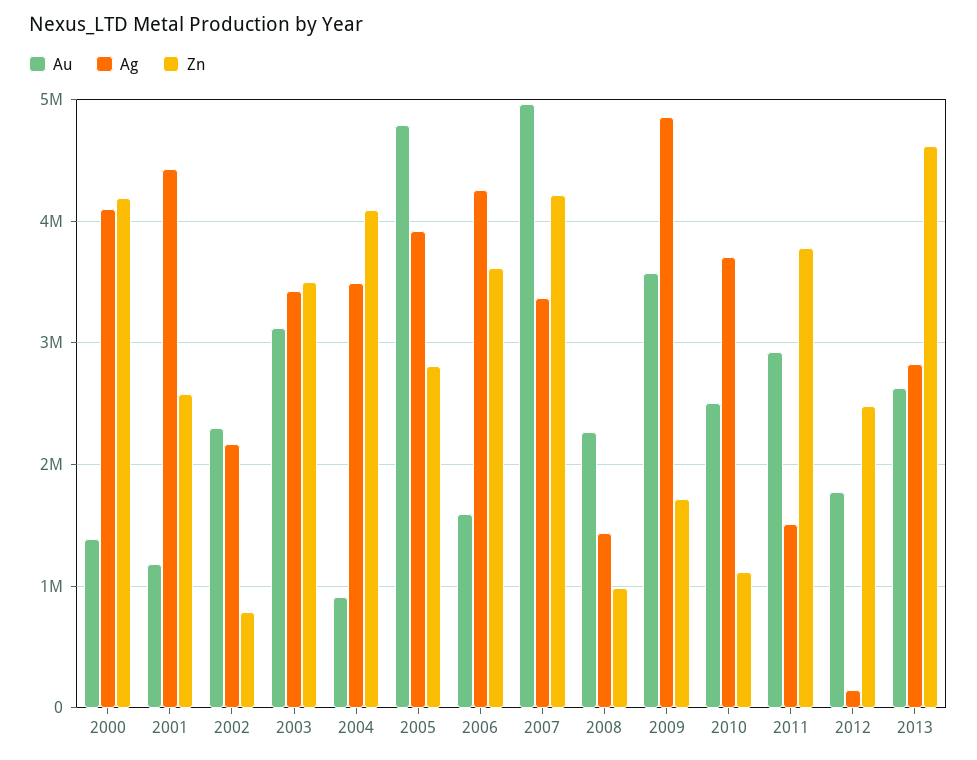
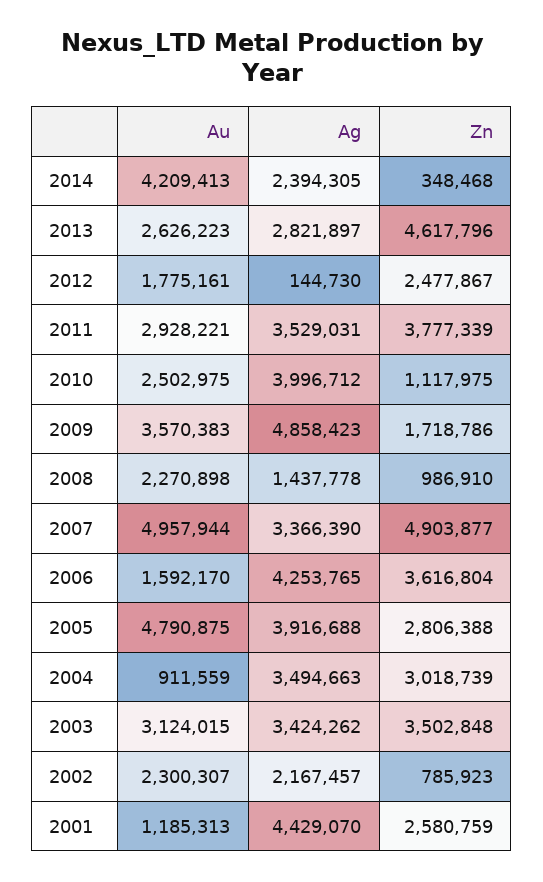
Au, 2000: 1400000 -> none
Ag, 2000: 4100000 -> none
Zn, 2000: 4200000 -> none
Zn, 2004: 4100000 -> 3018739
Zn, 2007: 4200000 -> 4903877
Ag, 2010: 3700000 -> 3996712
Ag, 2011: 1500000 -> 3529031
Au, 2014: none -> 4209413
Ag, 2014: none -> 2394305
Zn, 2014: none -> 348468

